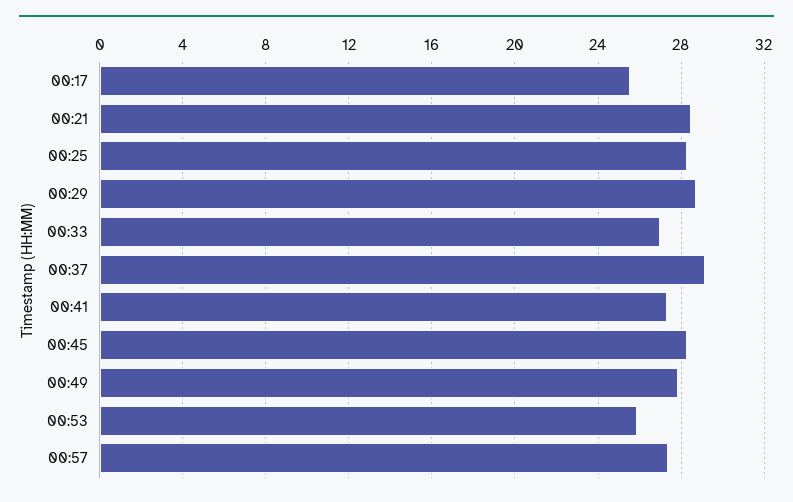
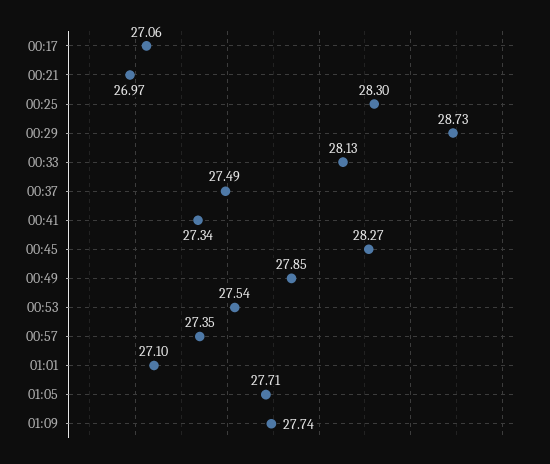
00:17: 25.5 -> 27.06
00:21: 28.5 -> 26.97
00:33: 27 -> 28.13
00:37: 29 -> 27.49
00:53: 26 -> 27.54
01:01: none -> 27.1
01:05: none -> 27.71
01:09: none -> 27.74

